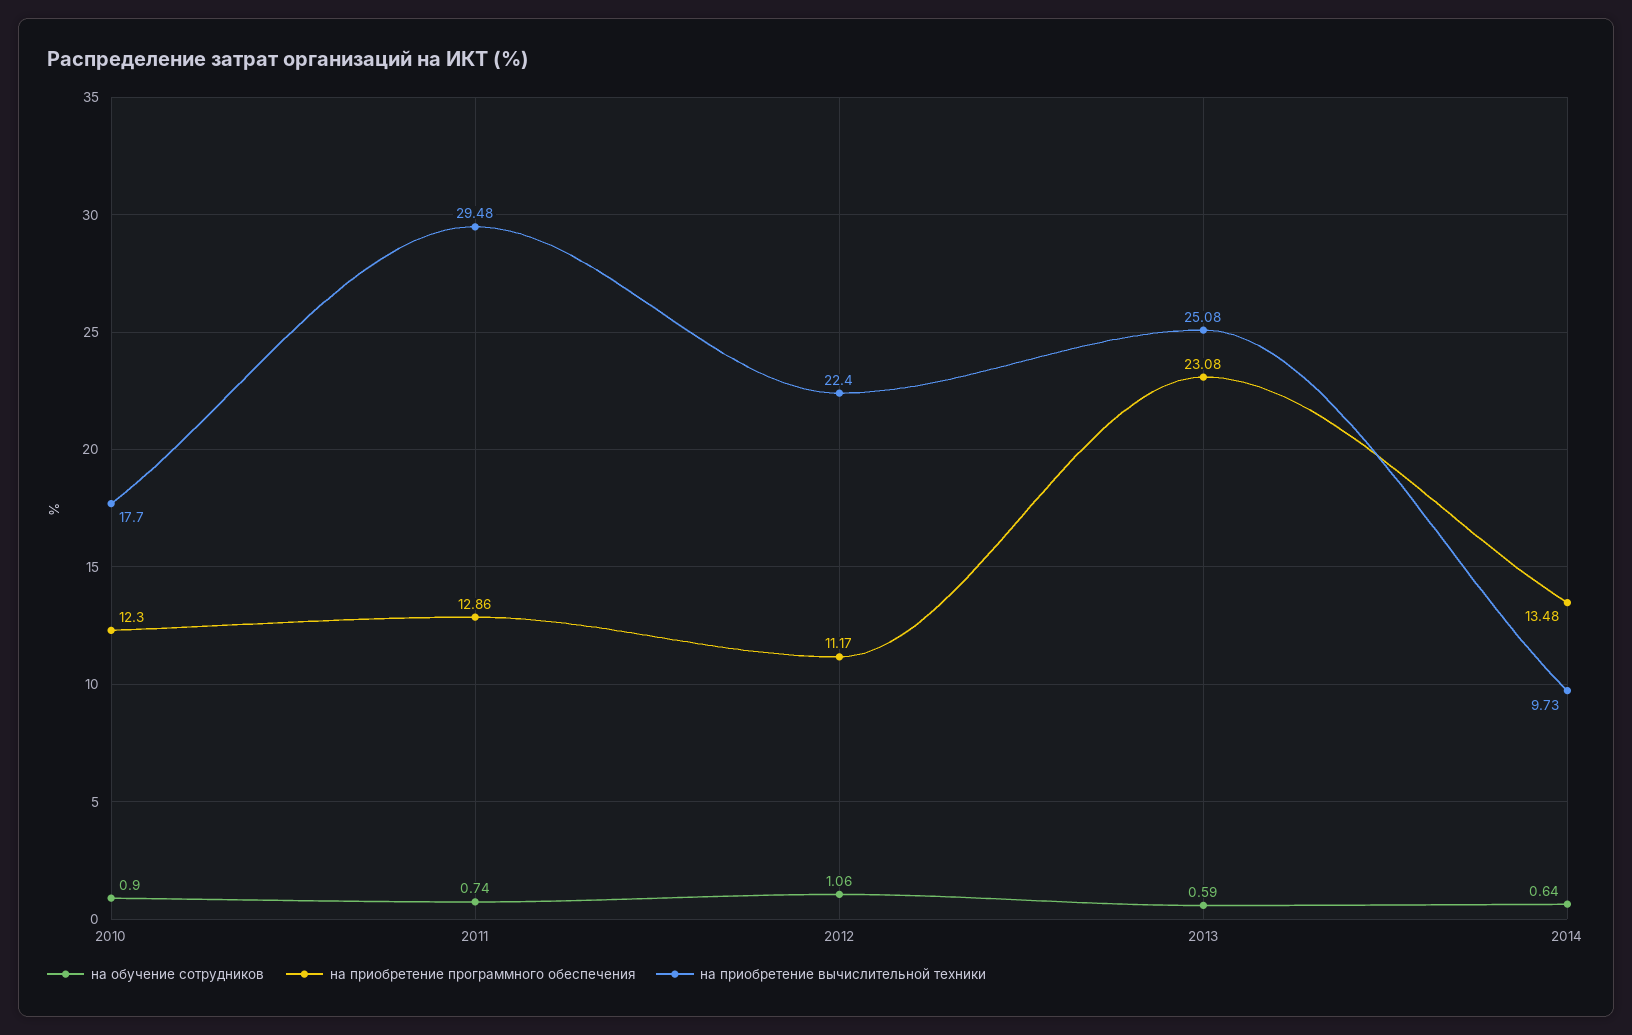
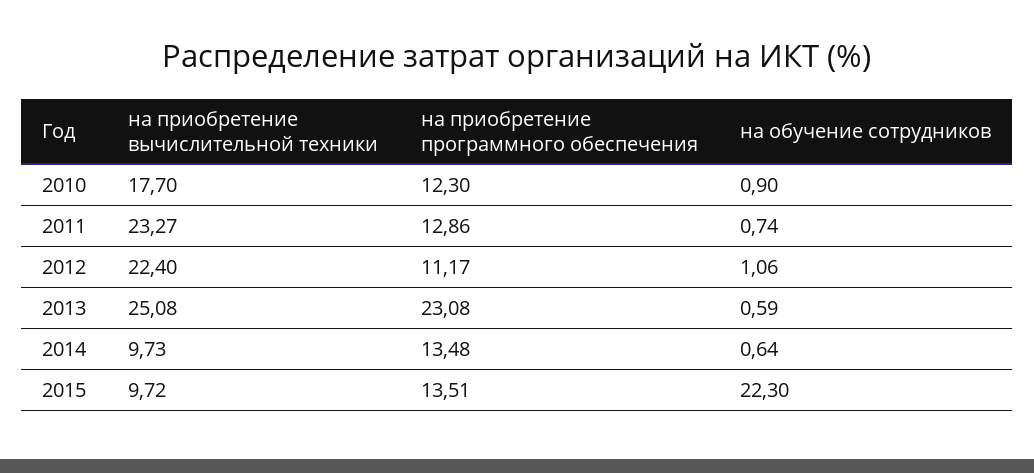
на приобретение вычислительной техники, 2011: 29.48 -> 23.27
на приобретение вычислительной техники, 2015: none -> 9.72
на приобретение программного обеспечения, 2015: none -> 13.51
на обучение сотрудников, 2015: none -> 22.3

